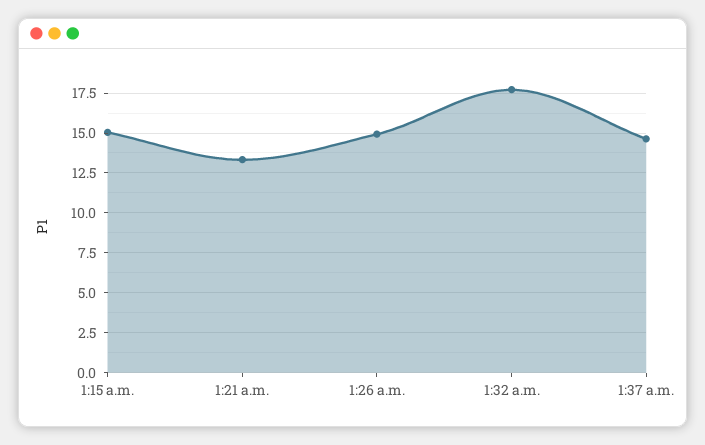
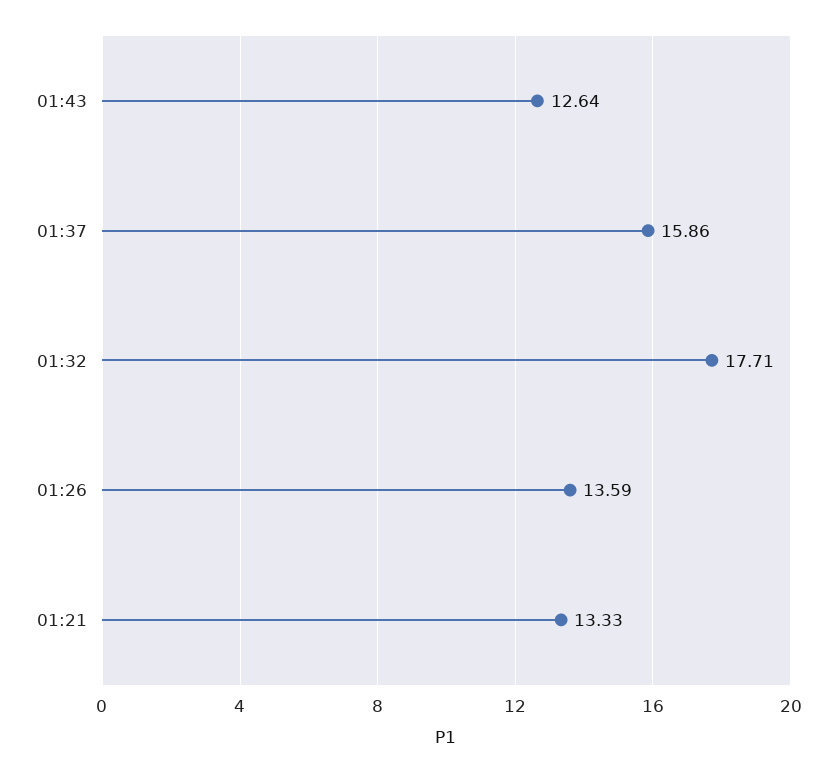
1:15 a.m.: 15 -> none
1:26 a.m.: 15 -> 13.59
1:37 a.m.: 14.5 -> 15.86
01:43: none -> 12.64

